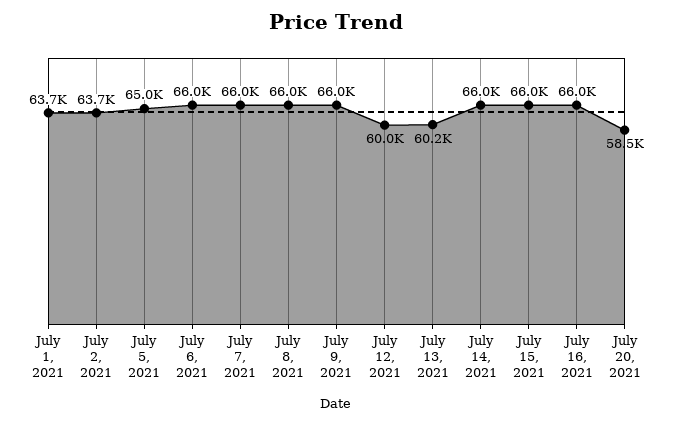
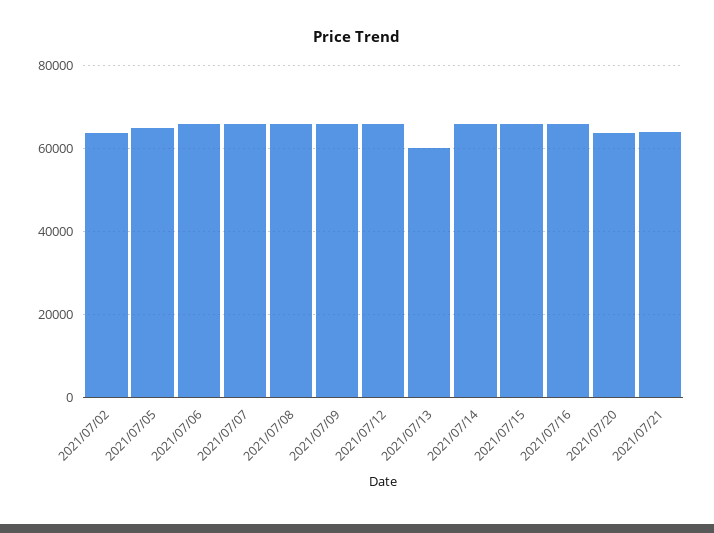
July 1, 2021: 63700 -> none
July 12, 2021: 60000 -> 66000
July 20, 2021: 58500 -> 64000
2021/07/21: none -> 64000

